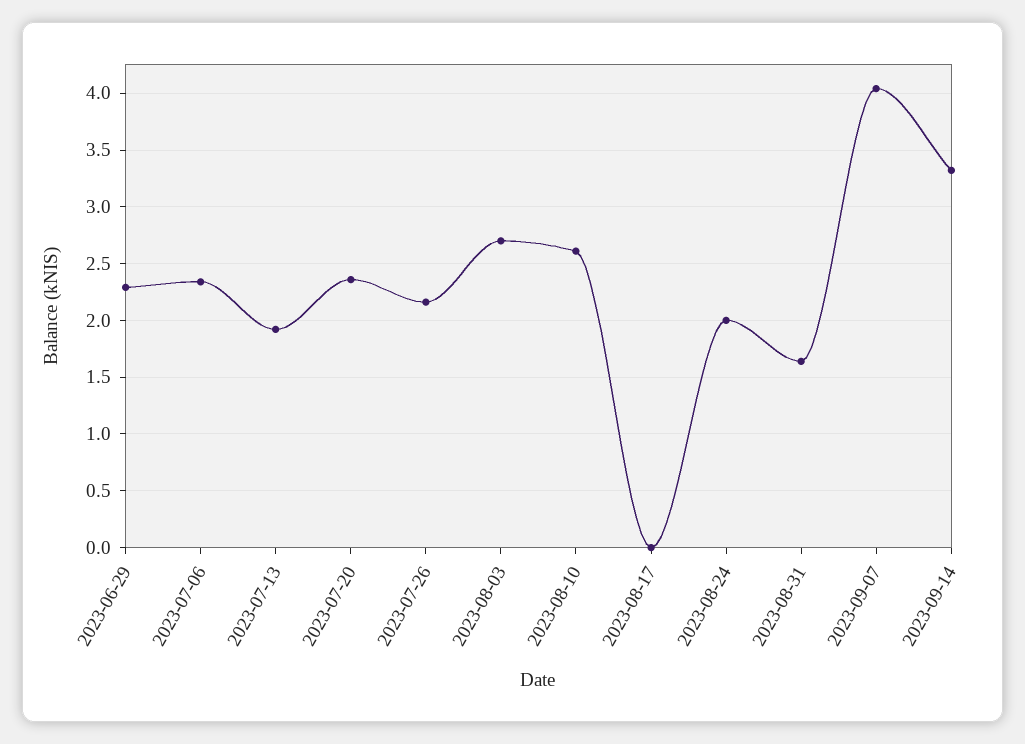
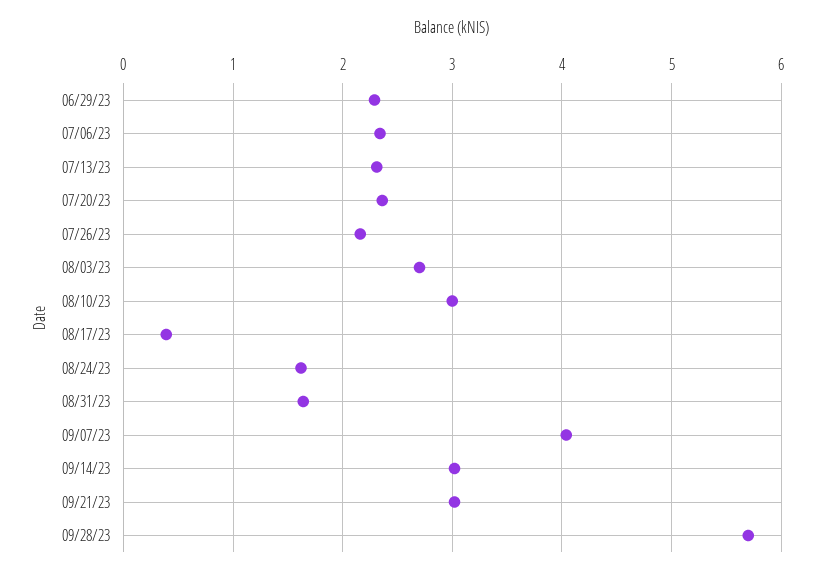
2023-07-13: 1.9 -> 2.3
2023-08-10: 2.6 -> 3
2023-08-17: 0 -> 0.4
2023-08-24: 2 -> 1.6
2023-09-14: 3.3 -> 3
09/21/23: none -> 3
09/28/23: none -> 5.7

